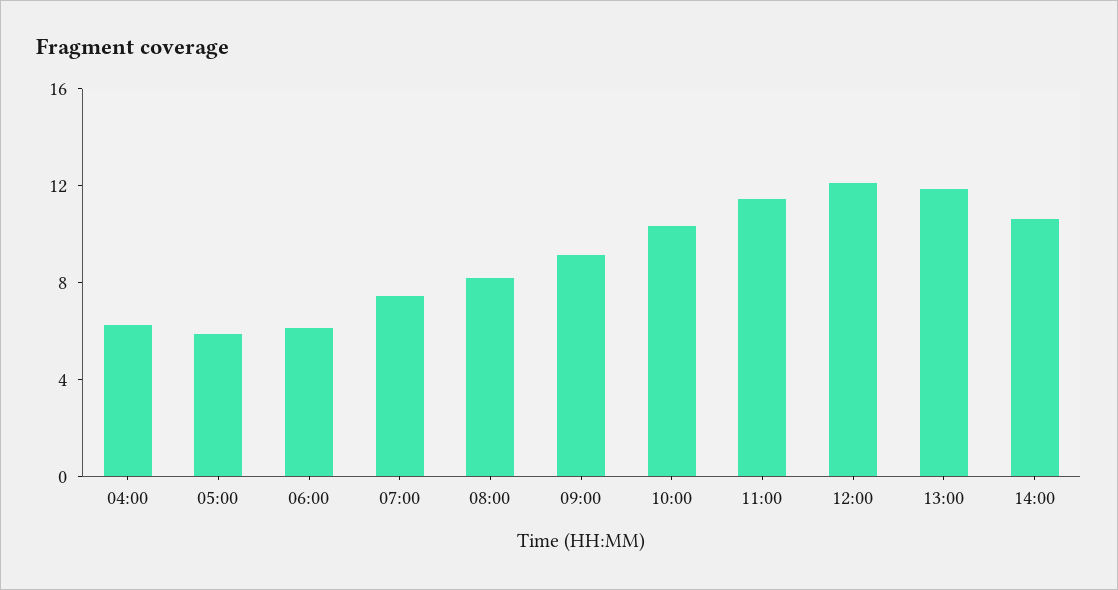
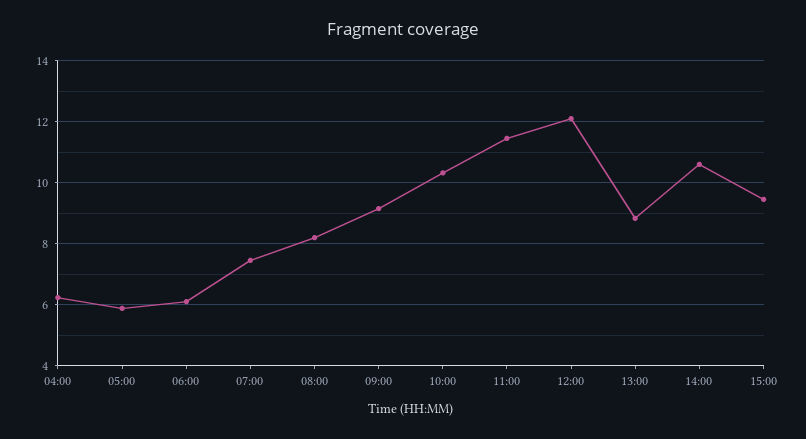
13:00: 12 -> 8.8
15:00: none -> 9.4

